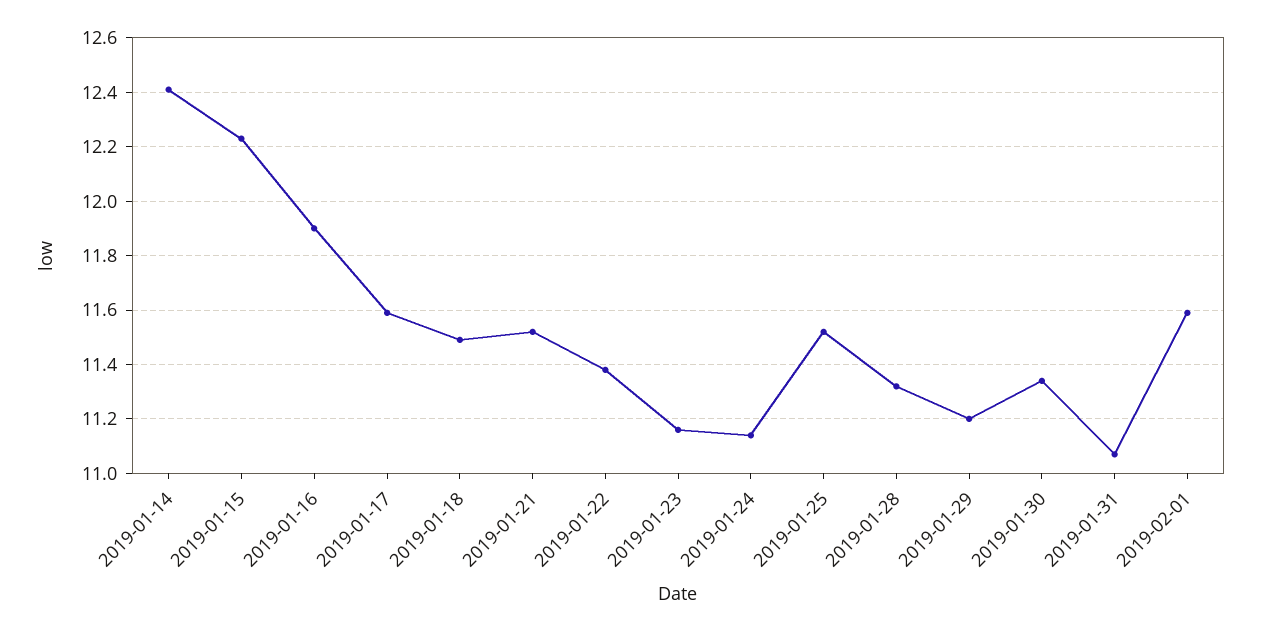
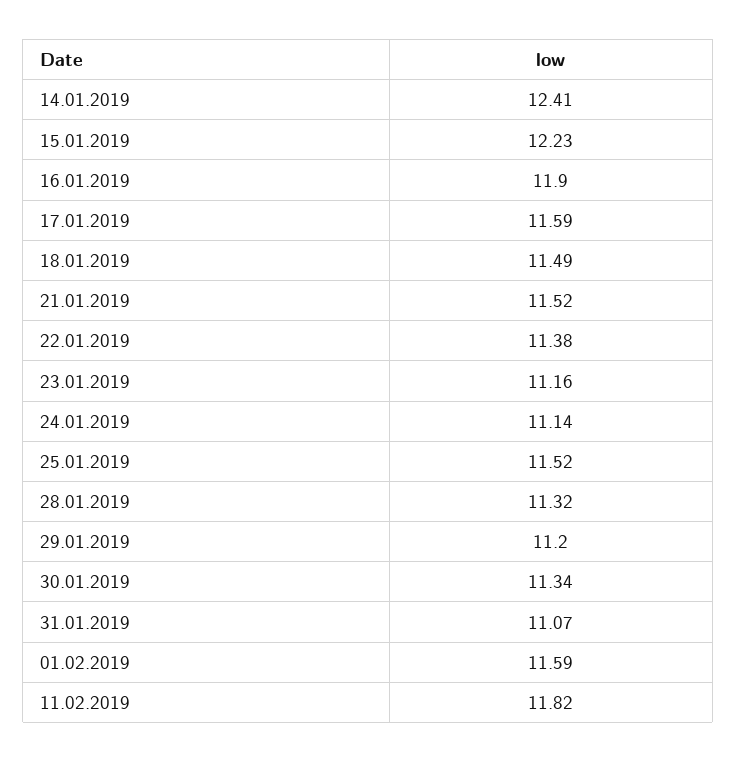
11.02.2019: none -> 11.82

